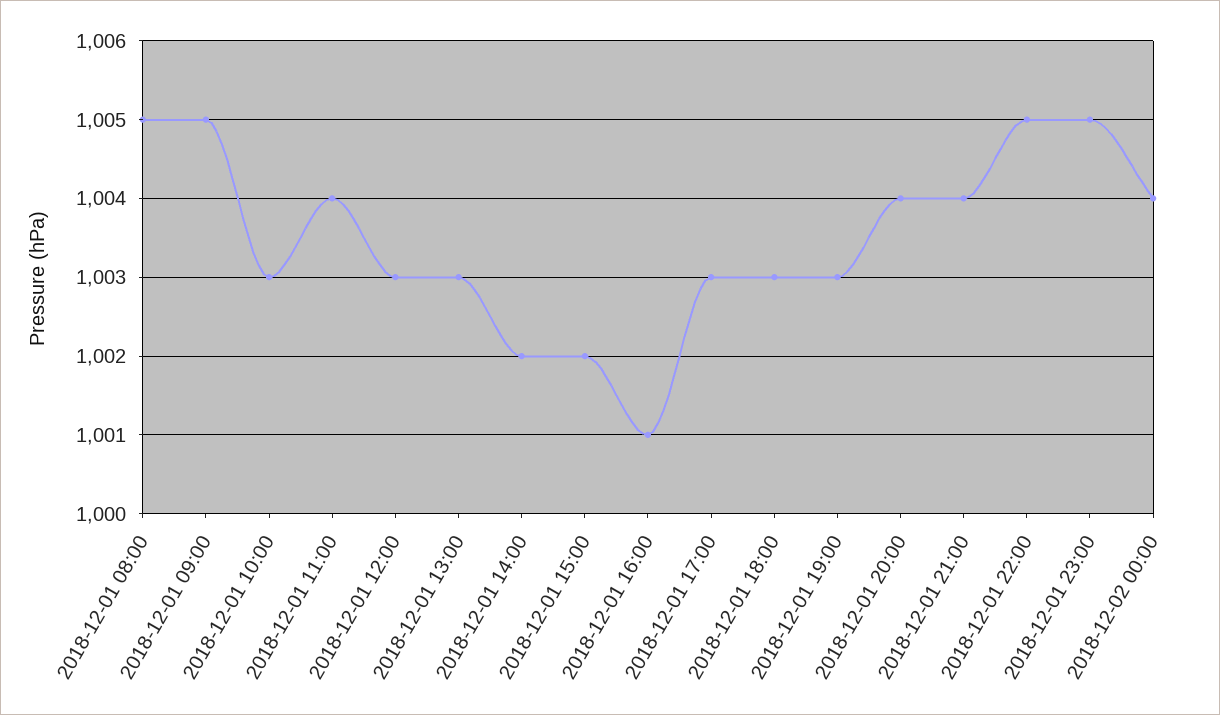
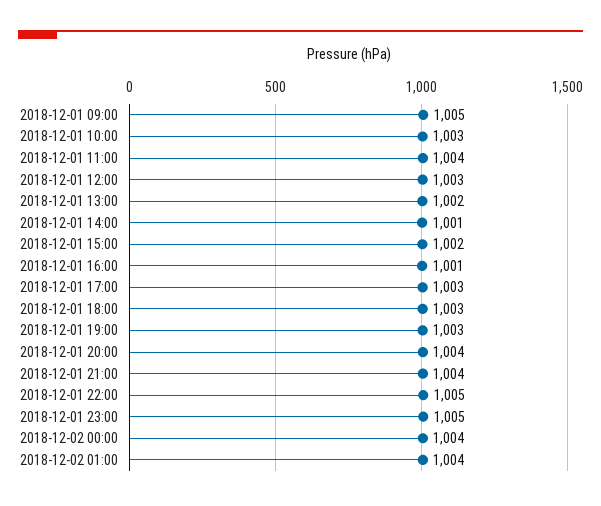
2018-12-01 08:00: 1005 -> none
2018-12-01 13:00: 1003 -> 1002
2018-12-01 14:00: 1002 -> 1001
2018-12-02 01:00: none -> 1004

